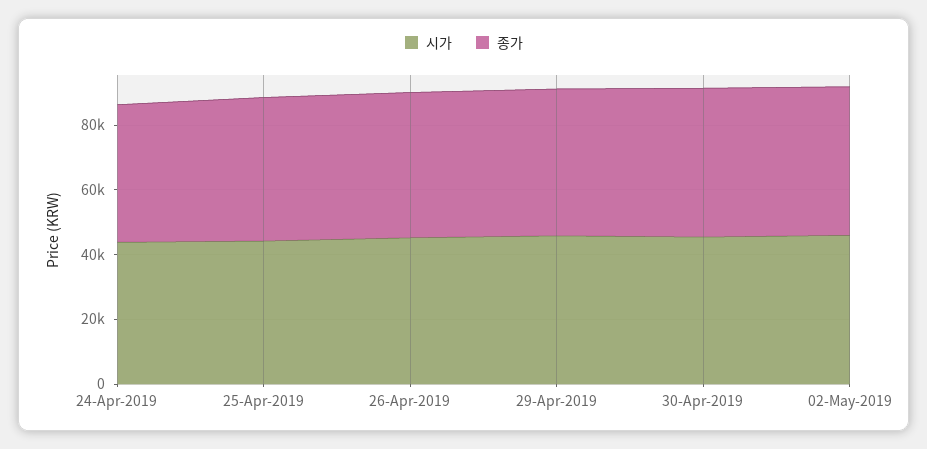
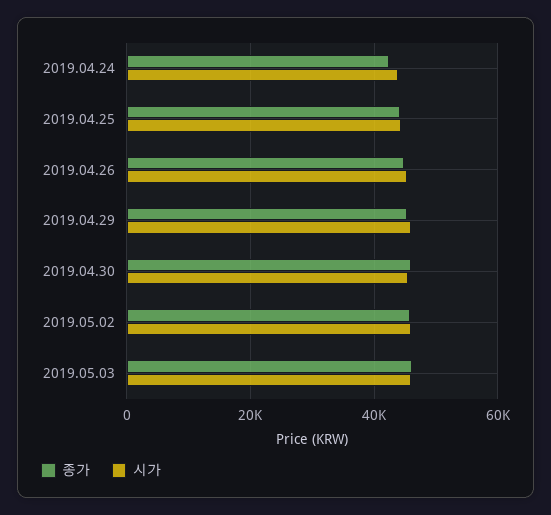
종가, 2019.05.03: none -> 46000
시가, 2019.05.03: none -> 46000

